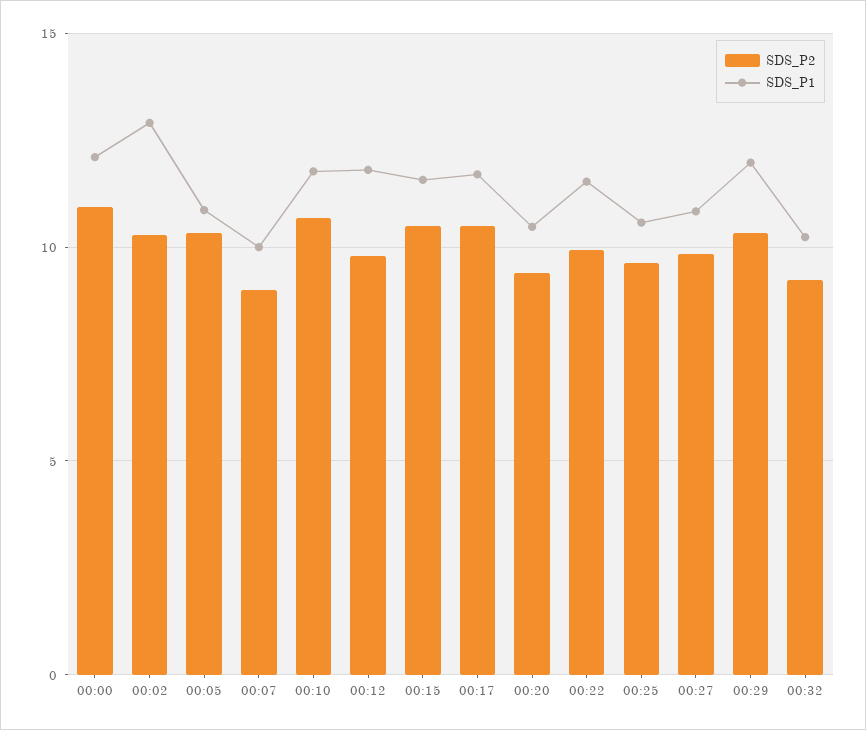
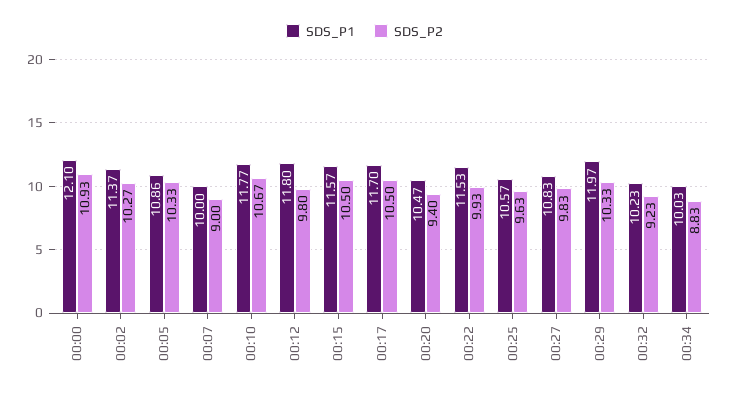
SDS_P1, 00:02: 13 -> 11.37
SDS_P1, 00:34: none -> 10.03
SDS_P2, 00:34: none -> 8.83

